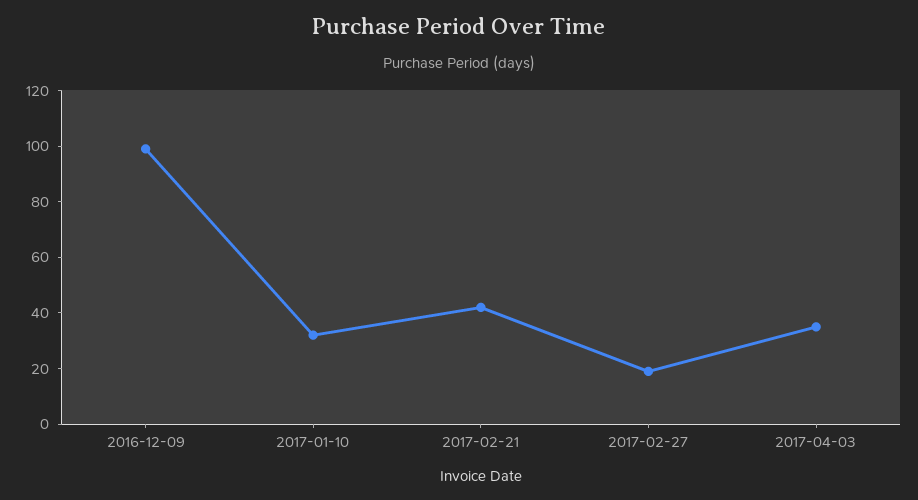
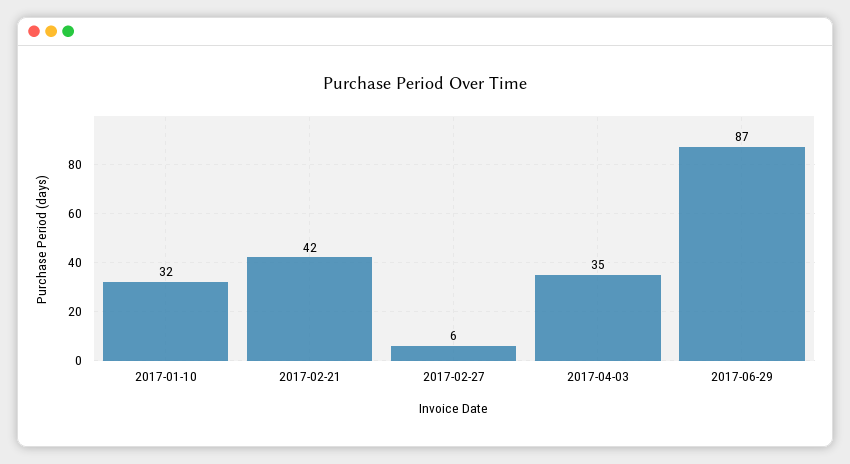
2016-12-09: 100 -> none
2017-02-27: 20 -> 6
2017-06-29: none -> 87

